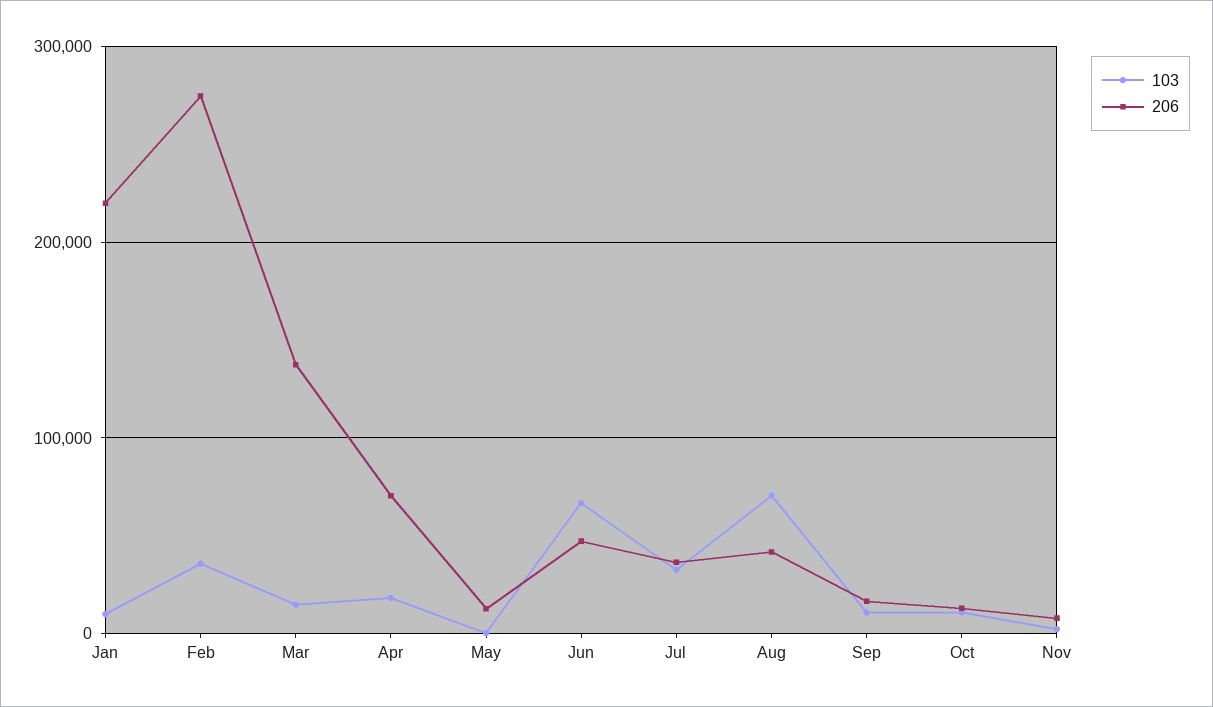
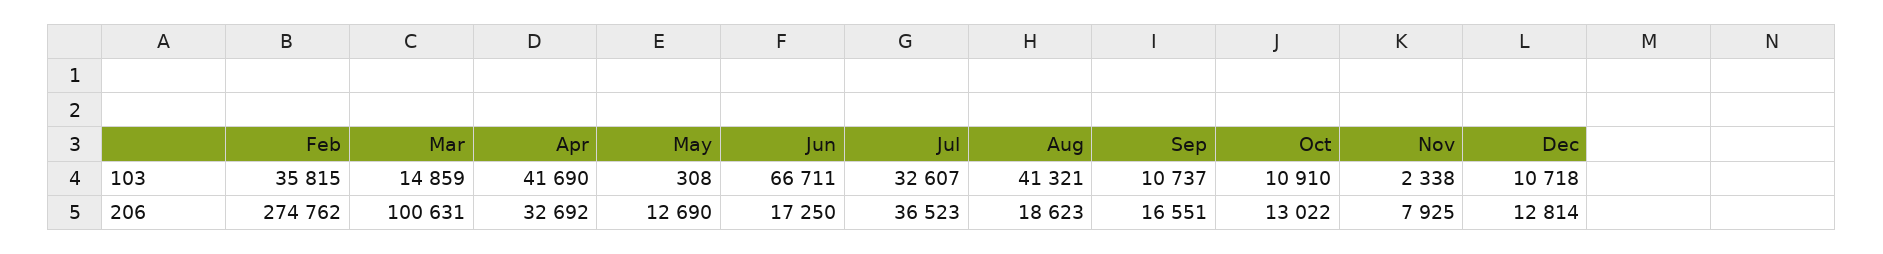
103, Jan: 10000 -> none
206, Jan: 220000 -> none
206, Mar: 140000 -> 100631
103, Apr: 20000 -> 41690
206, Apr: 70000 -> 32692
206, Jun: 50000 -> 17250
103, Aug: 70000 -> 41321
206, Aug: 40000 -> 18623
103, Dec: none -> 10718
206, Dec: none -> 12814

